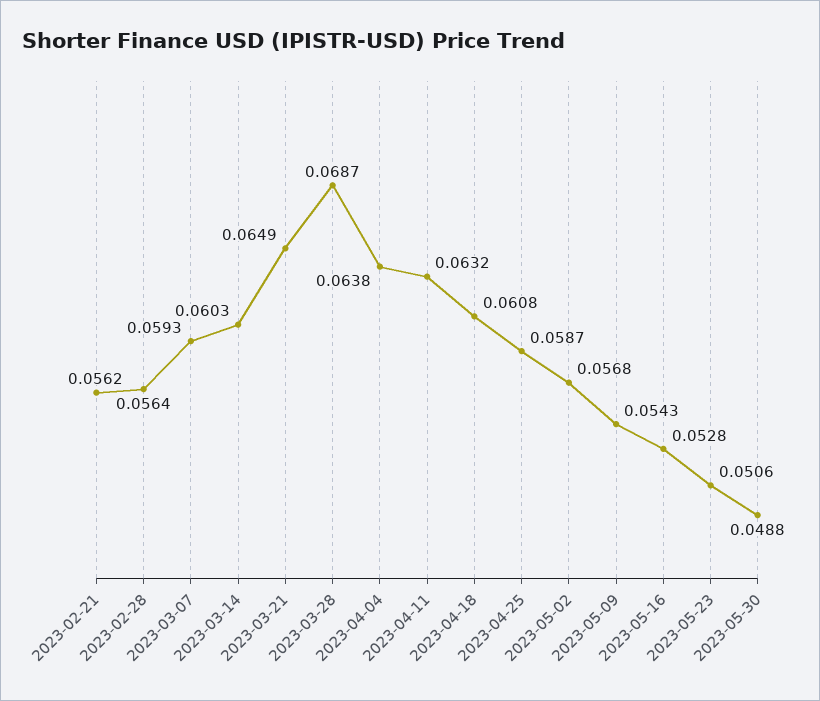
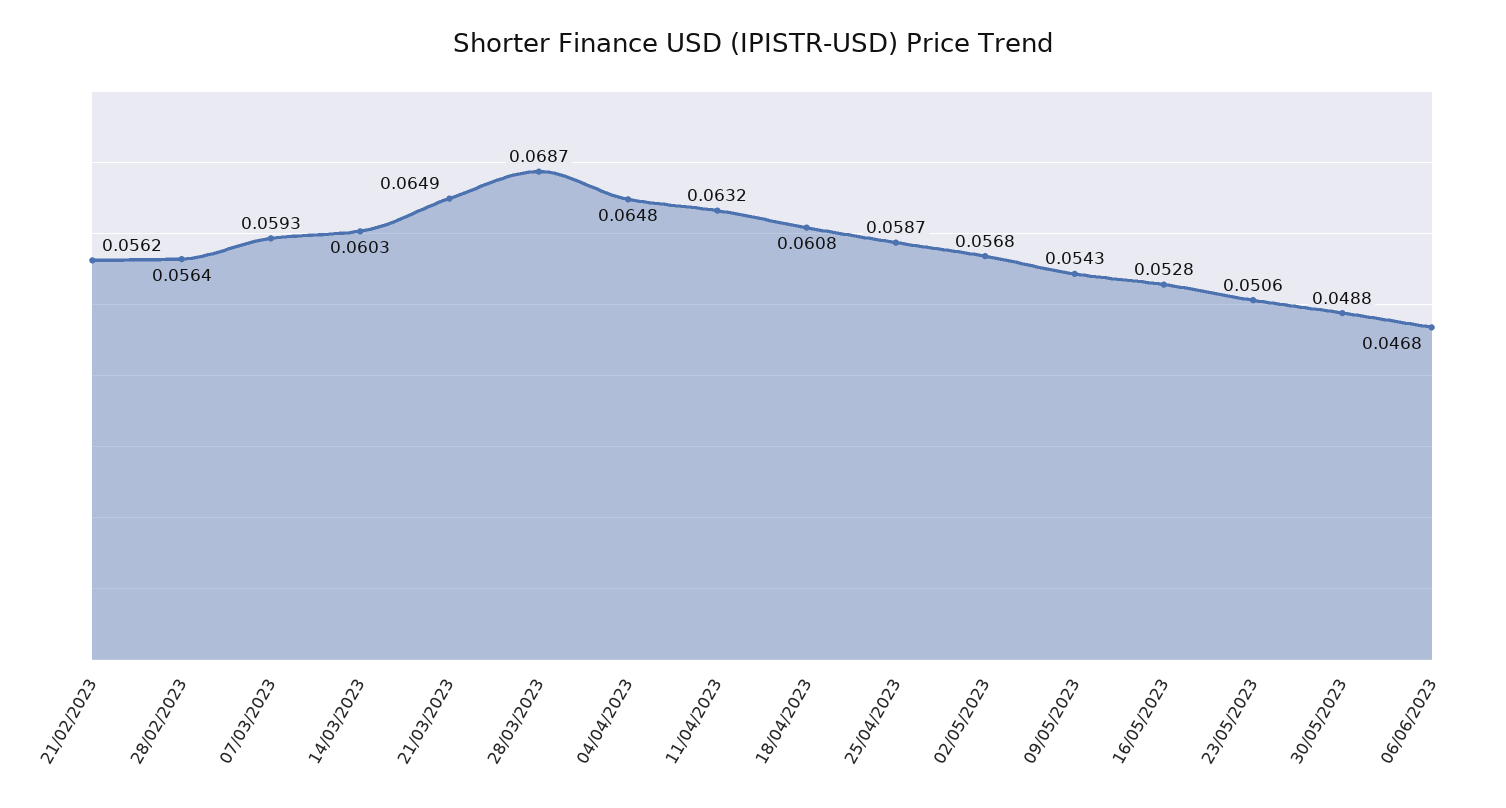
2023-04-04: 0.0638 -> 0.0648
06/06/2023: none -> 0.0468

